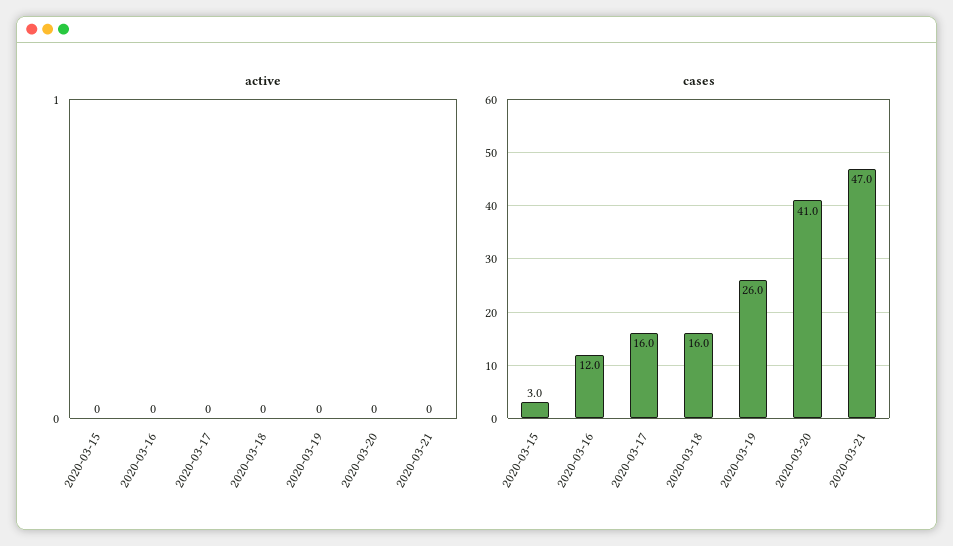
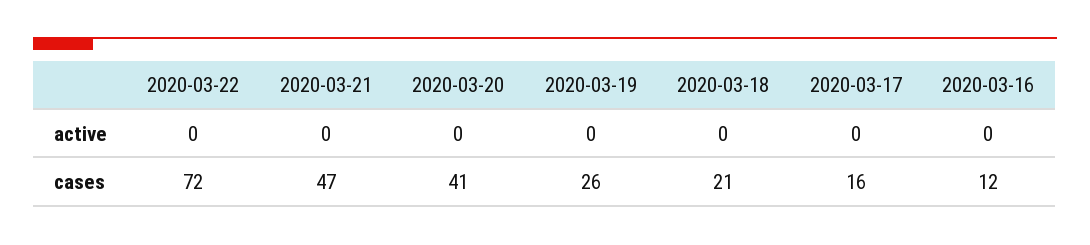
active, 2020-03-15: 0 -> none
cases, 2020-03-15: 3 -> none
cases, 2020-03-18: 16 -> 21
active, 2020-03-22: none -> 0
cases, 2020-03-22: none -> 72

